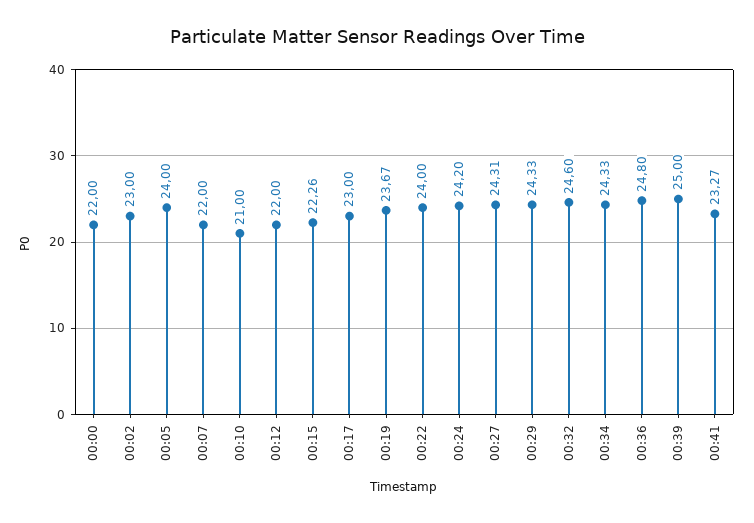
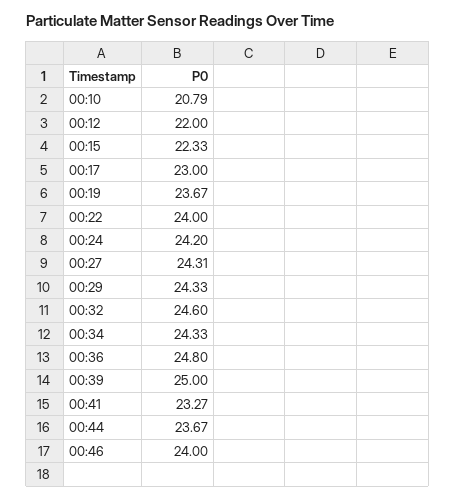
00:00: 22 -> none
00:02: 23 -> none
00:05: 24 -> none
00:07: 22 -> none
00:10: 21 -> 20.79
00:15: 22.26 -> 22.33
00:44: none -> 23.67
00:46: none -> 24

